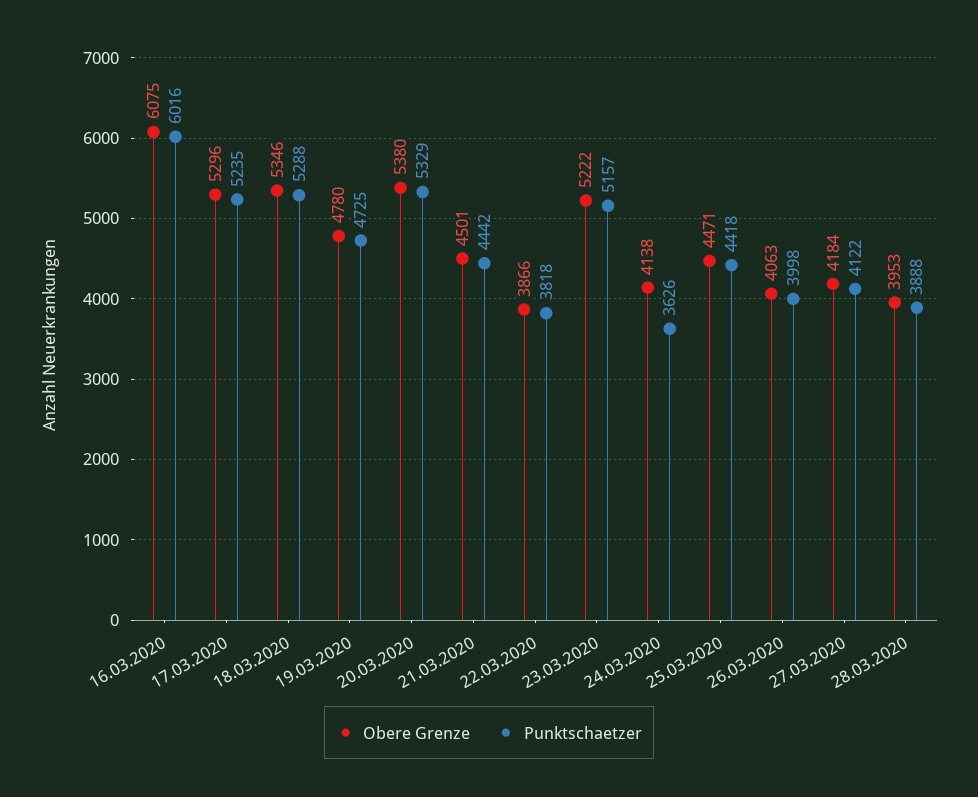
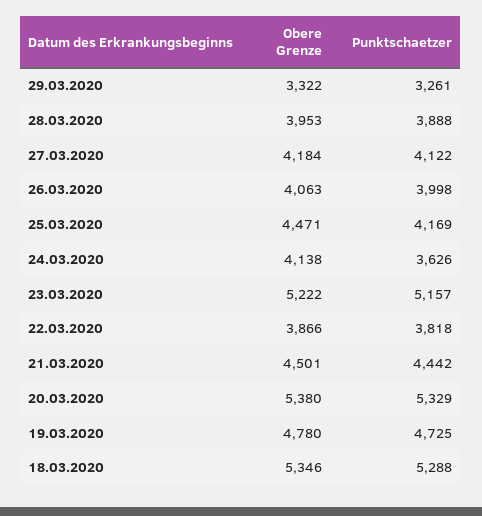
Obere Grenze, 16.03.2020: 6075 -> none
Punktschaetzer, 16.03.2020: 6016 -> none
Obere Grenze, 17.03.2020: 5296 -> none
Punktschaetzer, 17.03.2020: 5235 -> none
Punktschaetzer, 25.03.2020: 4418 -> 4169
Obere Grenze, 29.03.2020: none -> 3322
Punktschaetzer, 29.03.2020: none -> 3261

